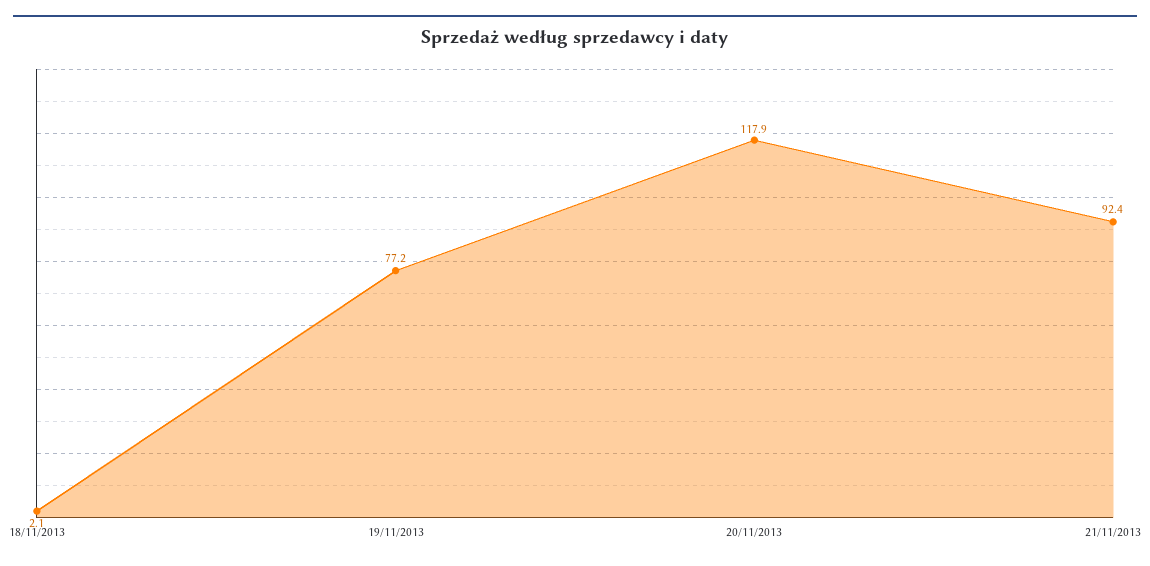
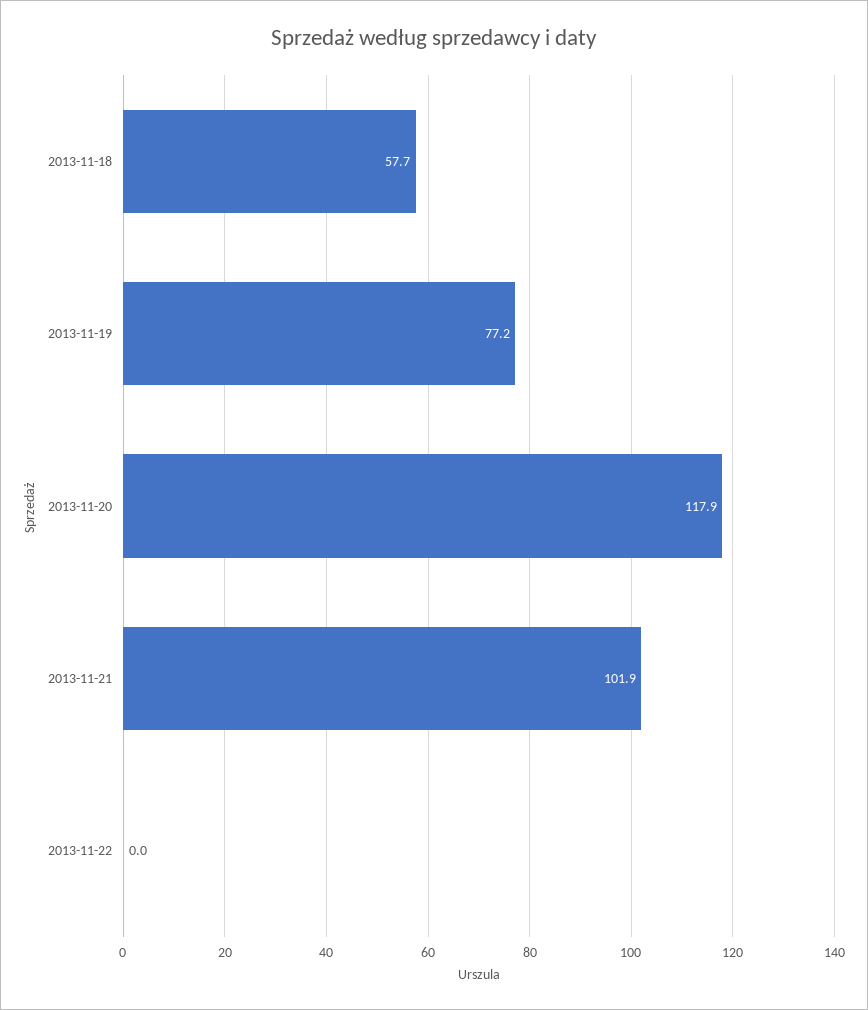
18/11/2013: 2.1 -> 57.7
21/11/2013: 92.4 -> 101.9
2013-11-22: none -> 0

